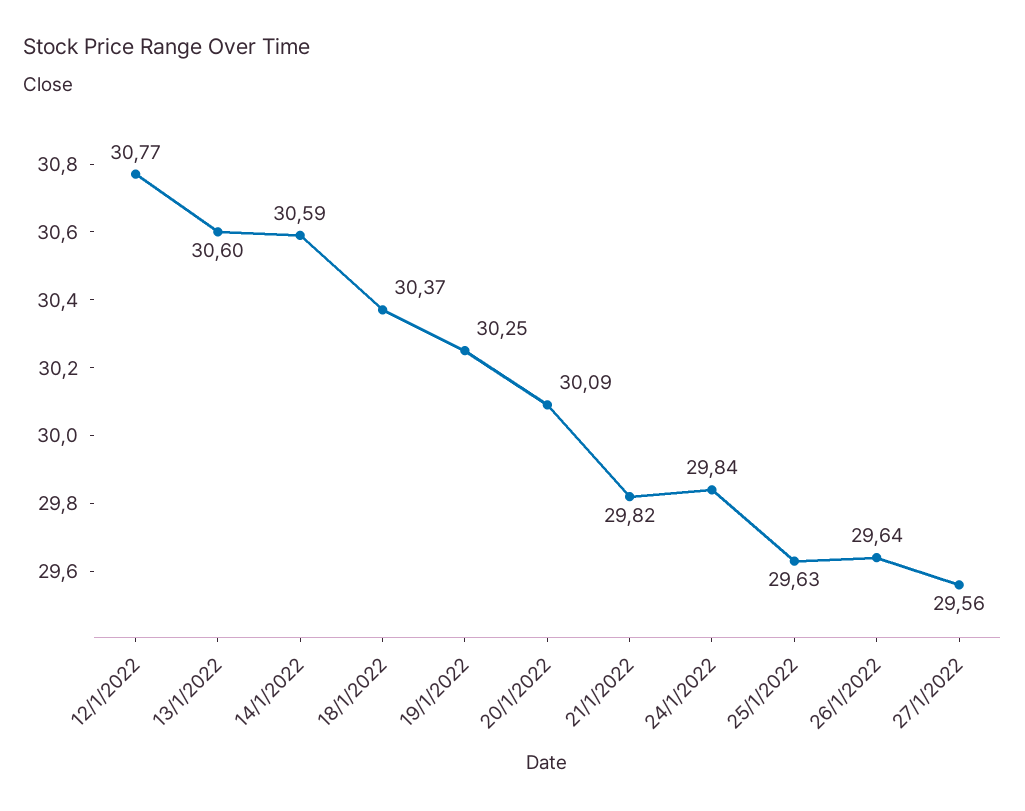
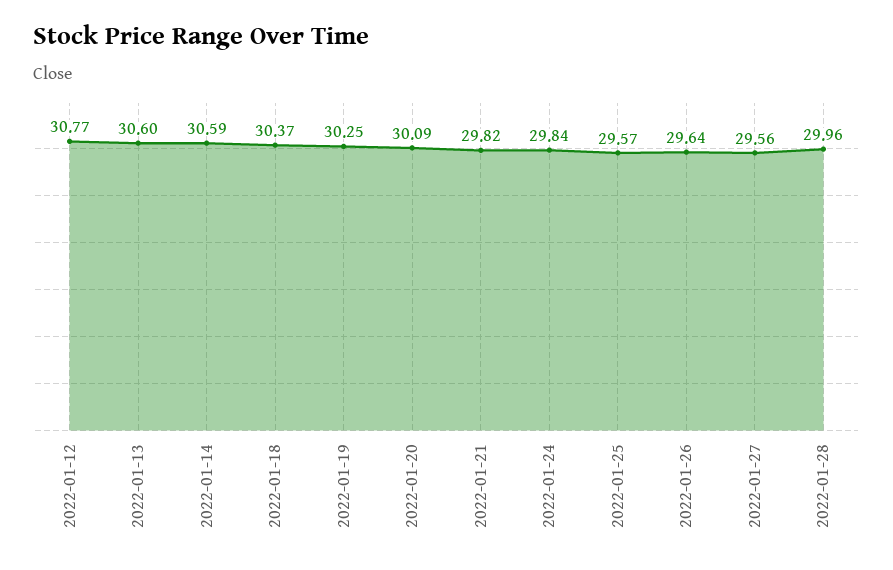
25/1/2022: 29.63 -> 29.57
2022-01-28: none -> 29.96

